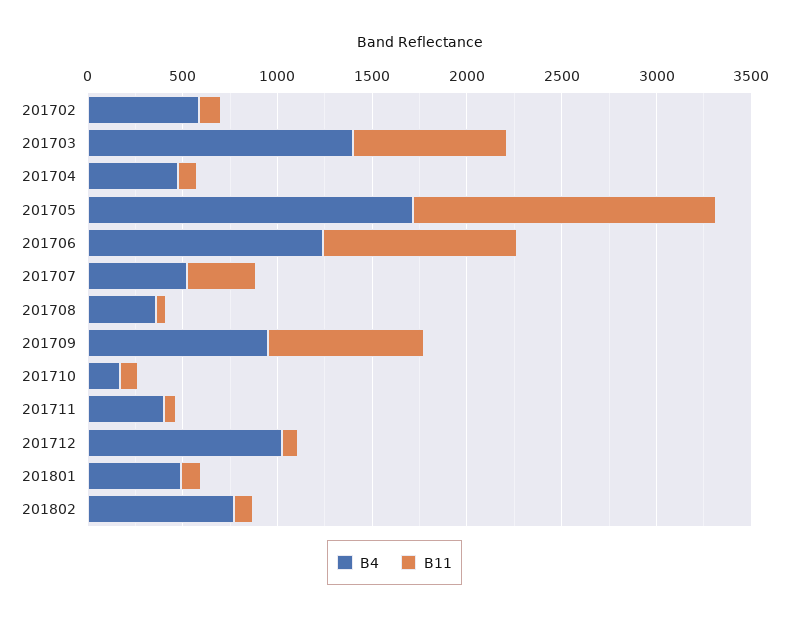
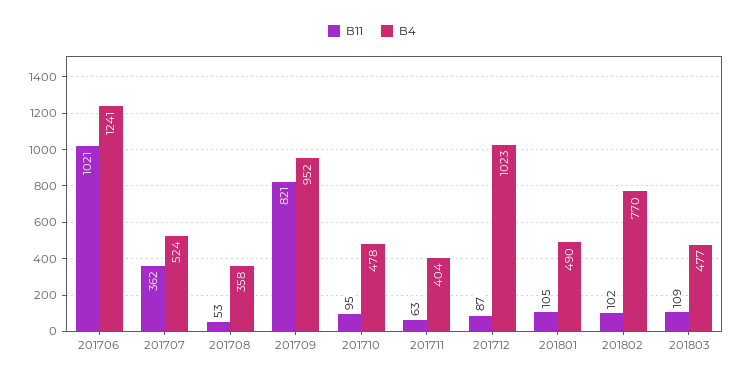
B4, 201702: 600 -> none
B11, 201702: 100 -> none
B4, 201703: 1400 -> none
B11, 201703: 800 -> none
B4, 201704: 500 -> none
B11, 201704: 100 -> none
B4, 201705: 1700 -> none
B11, 201705: 1600 -> none
B4, 201710: 200 -> 478
B11, 201803: none -> 109
B4, 201803: none -> 477

